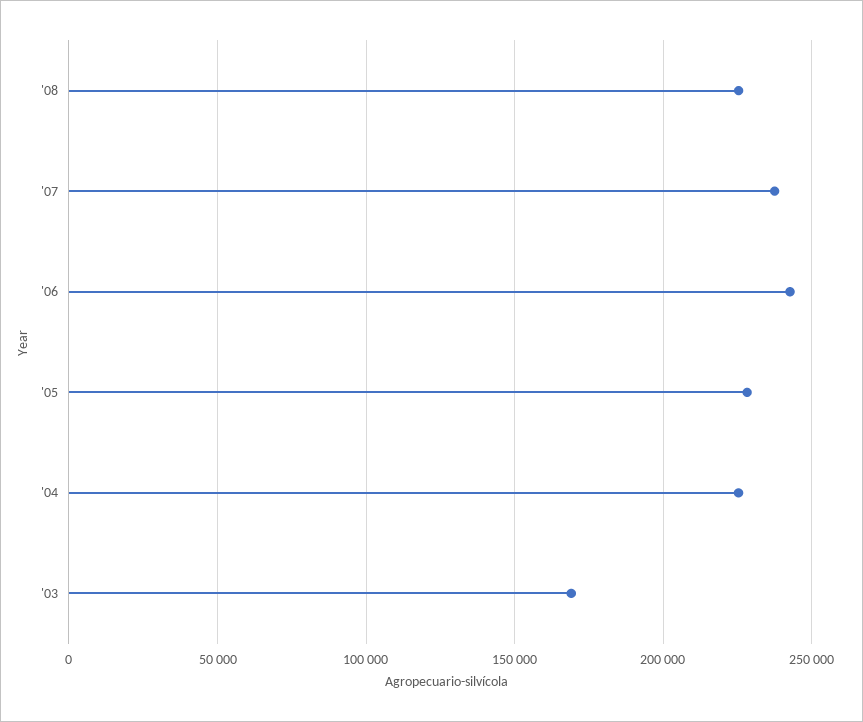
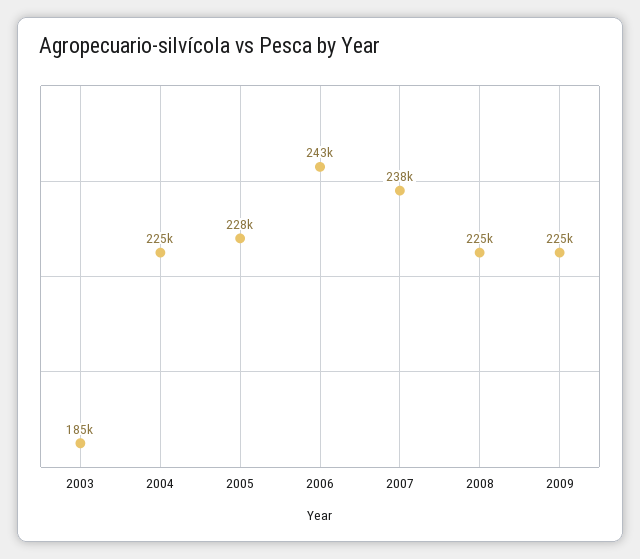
'03: 170000 -> 185000
2009: none -> 225000

